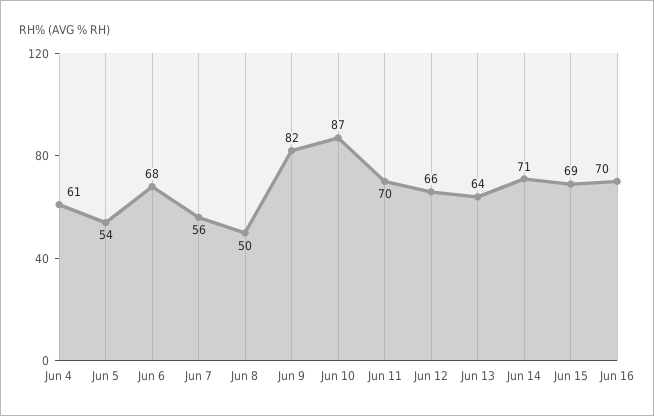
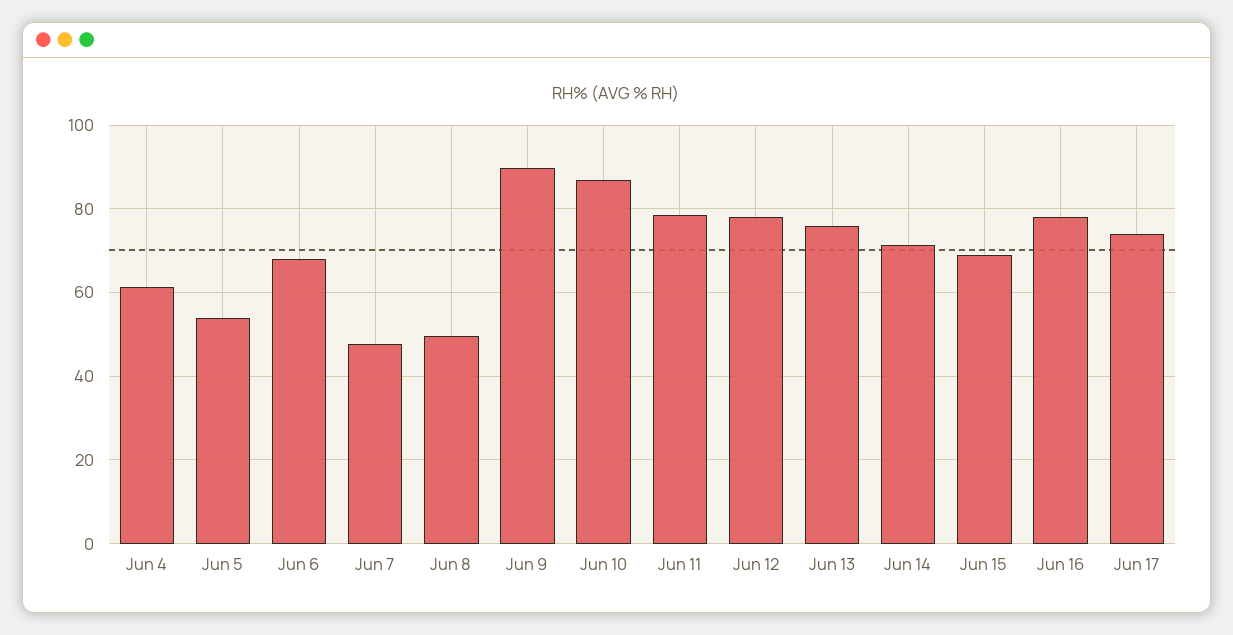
Jun 7: 56 -> 48
Jun 9: 82 -> 90
Jun 11: 70 -> 78
Jun 12: 66 -> 78
Jun 13: 64 -> 76
Jun 16: 70 -> 78
Jun 17: none -> 74

